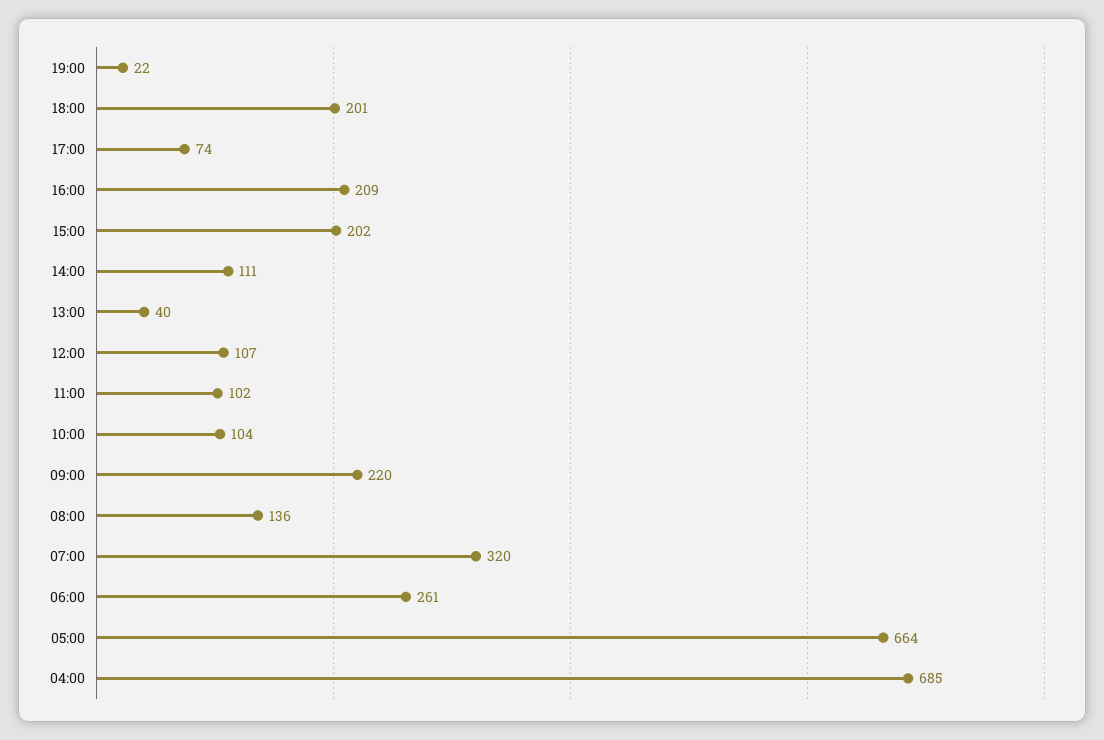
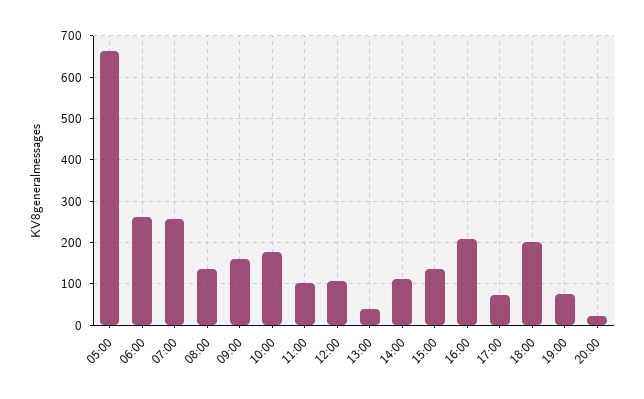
19:00: 22 -> 80
15:00: 202 -> 140
10:00: 104 -> 180
09:00: 220 -> 160
07:00: 320 -> 260
04:00: 685 -> none
20:00: none -> 20

